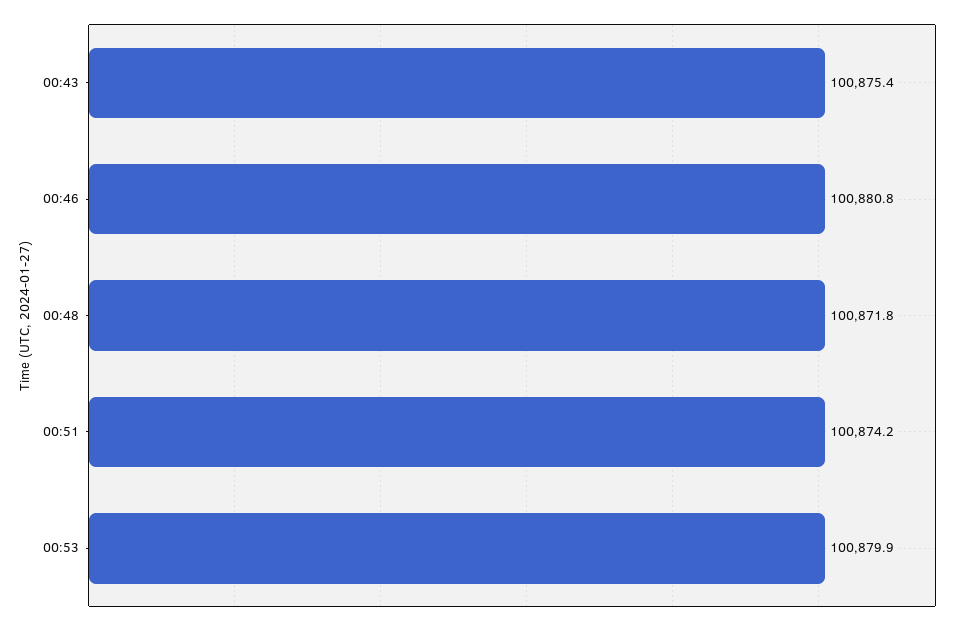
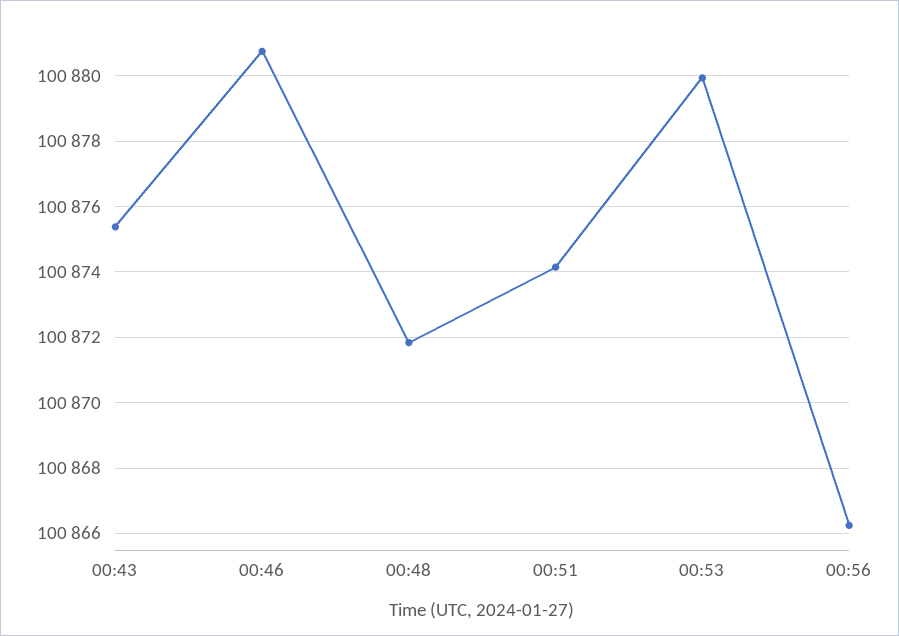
00:56: none -> 100866.2

